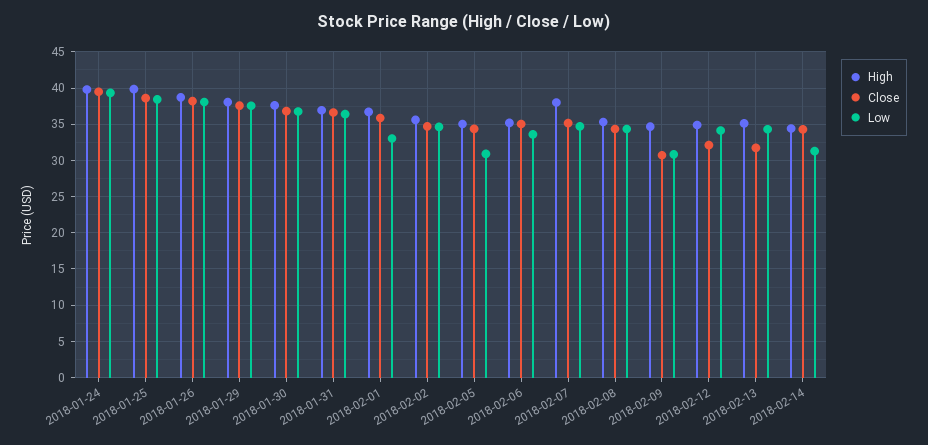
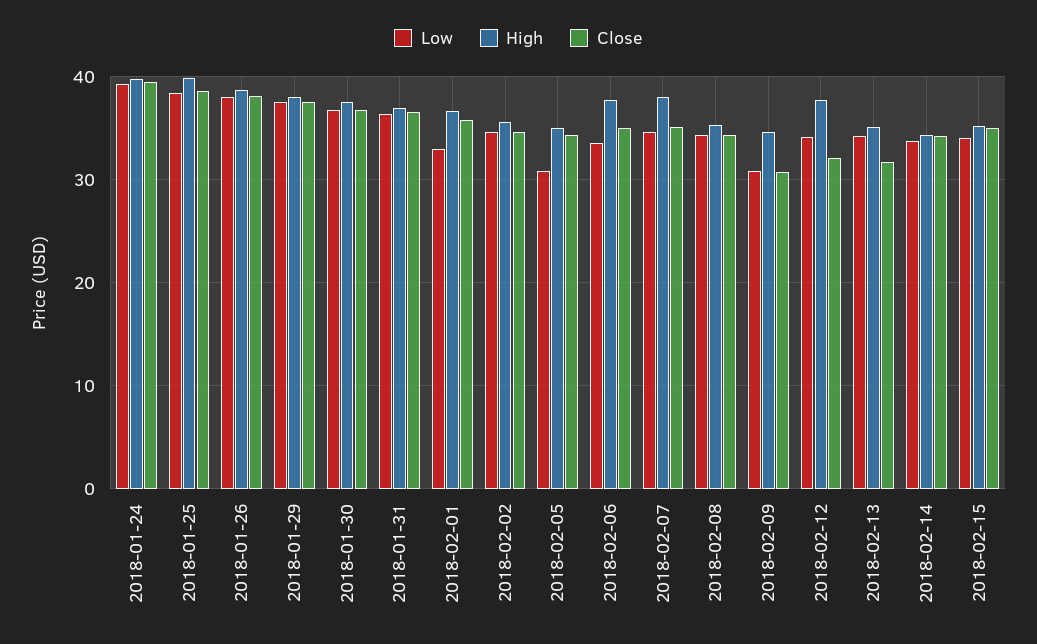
High, 2018-02-06: 35 -> 38
High, 2018-02-12: 35 -> 38
Low, 2018-02-14: 31 -> 34
Low, 2018-02-15: none -> 34
High, 2018-02-15: none -> 35
Close, 2018-02-15: none -> 35

